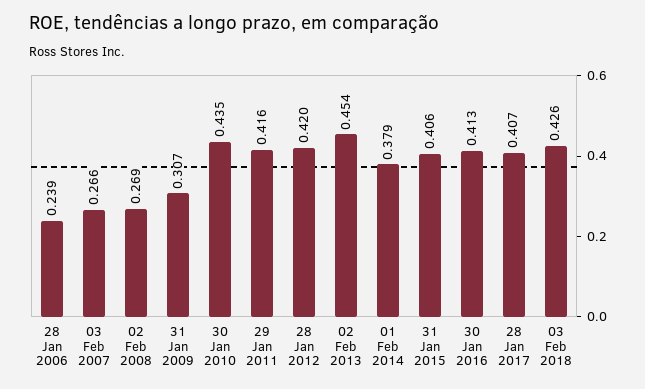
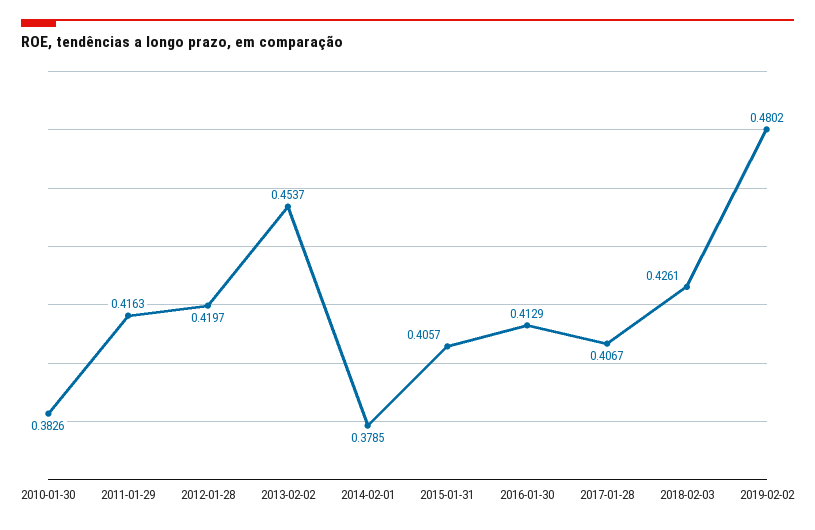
28 Jan 2006: 0.239 -> none
03 Feb 2007: 0.266 -> none
02 Feb 2008: 0.269 -> none
31 Jan 2009: 0.307 -> none
30 Jan 2010: 0.435 -> 0.3826
2019-02-02: none -> 0.4802

